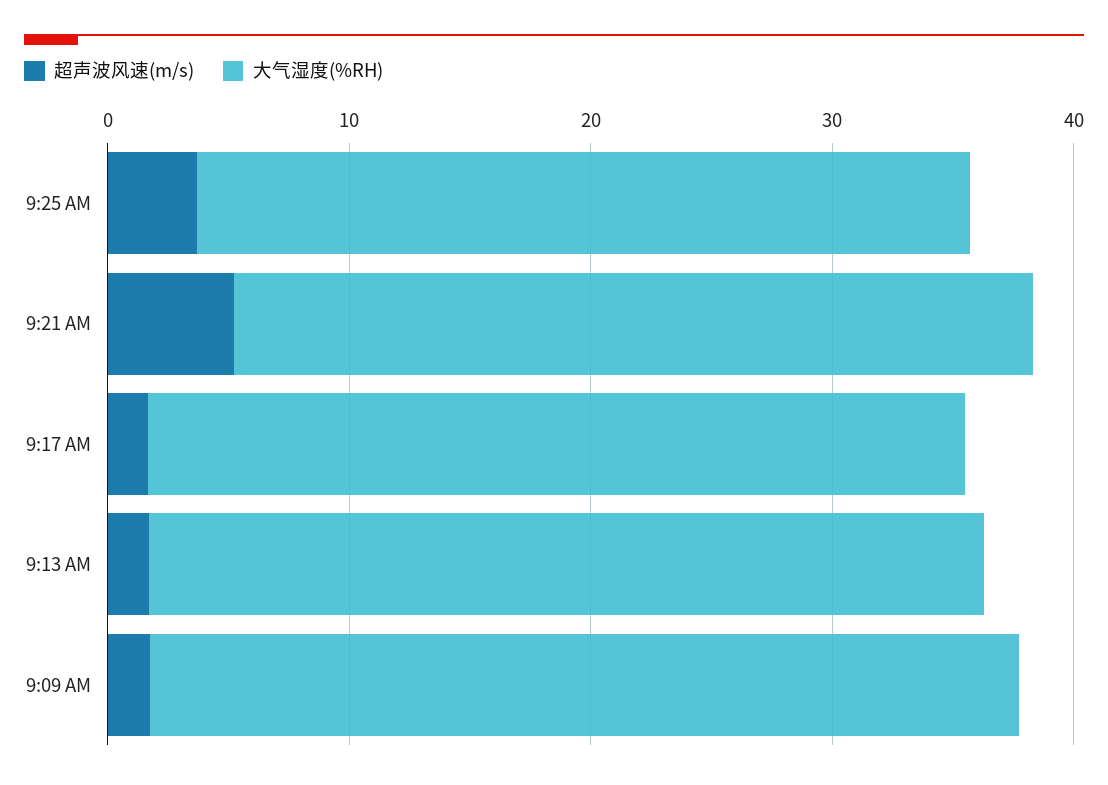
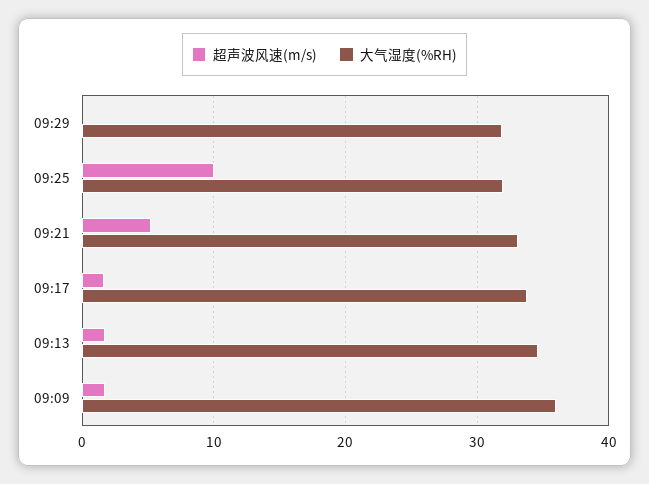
超声波风速(m/s), 9:25 AM: 4 -> 10
超声波风速(m/s), 09:29: none -> 0
大气湿度(%RH), 09:29: none -> 32

